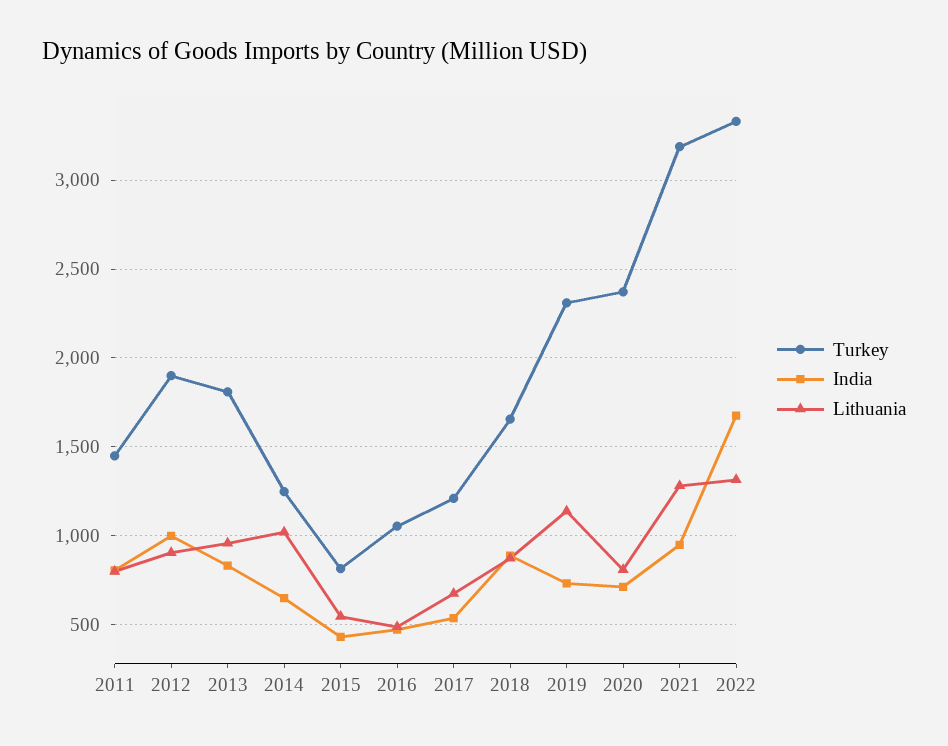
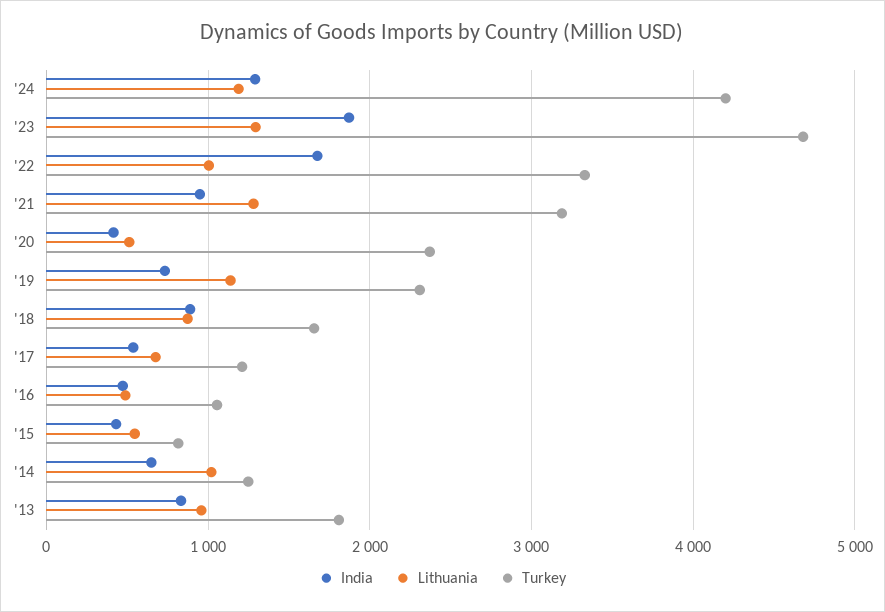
Turkey, 2011: 1450 -> none
India, 2011: 800 -> none
Lithuania, 2011: 800 -> none
Turkey, 2012: 1900 -> none
India, 2012: 1000 -> none
Lithuania, 2012: 900 -> none
India, 2020: 700 -> 400
Lithuania, 2020: 800 -> 500
Lithuania, 2022: 1300 -> 1000
India, '24: none -> 1300
Lithuania, '24: none -> 1200
Turkey, '24: none -> 4200
India, '23: none -> 1900
Lithuania, '23: none -> 1300
Turkey, '23: none -> 4700

